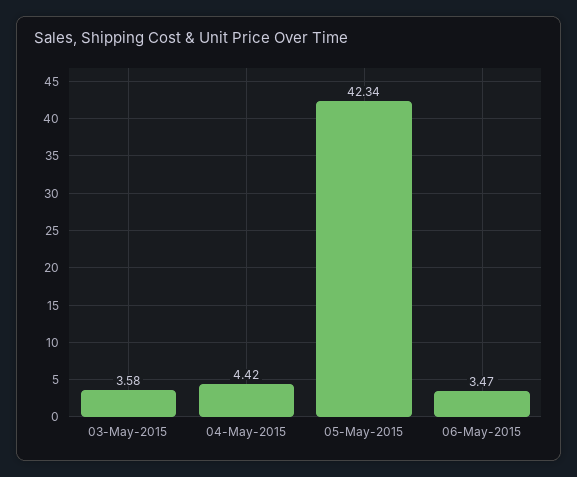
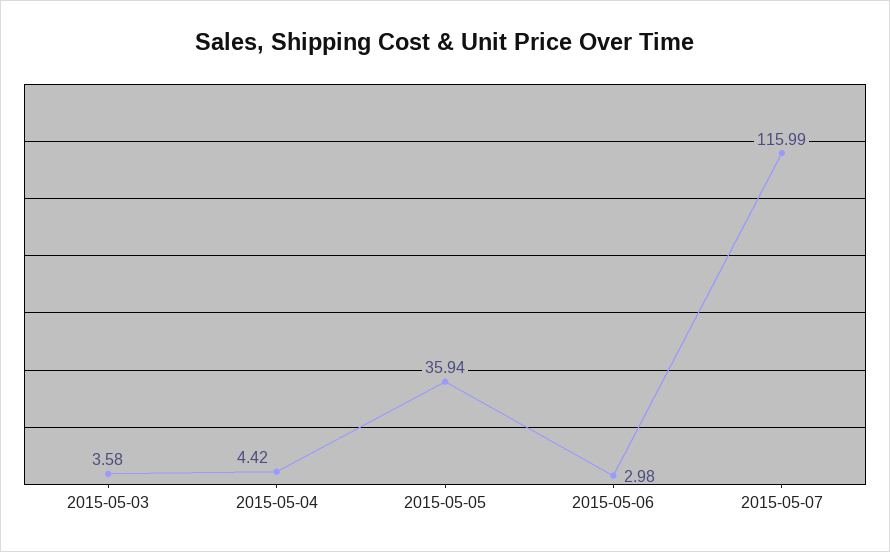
05-May-2015: 42.34 -> 35.94
06-May-2015: 3.47 -> 2.98
2015-05-07: none -> 115.99

